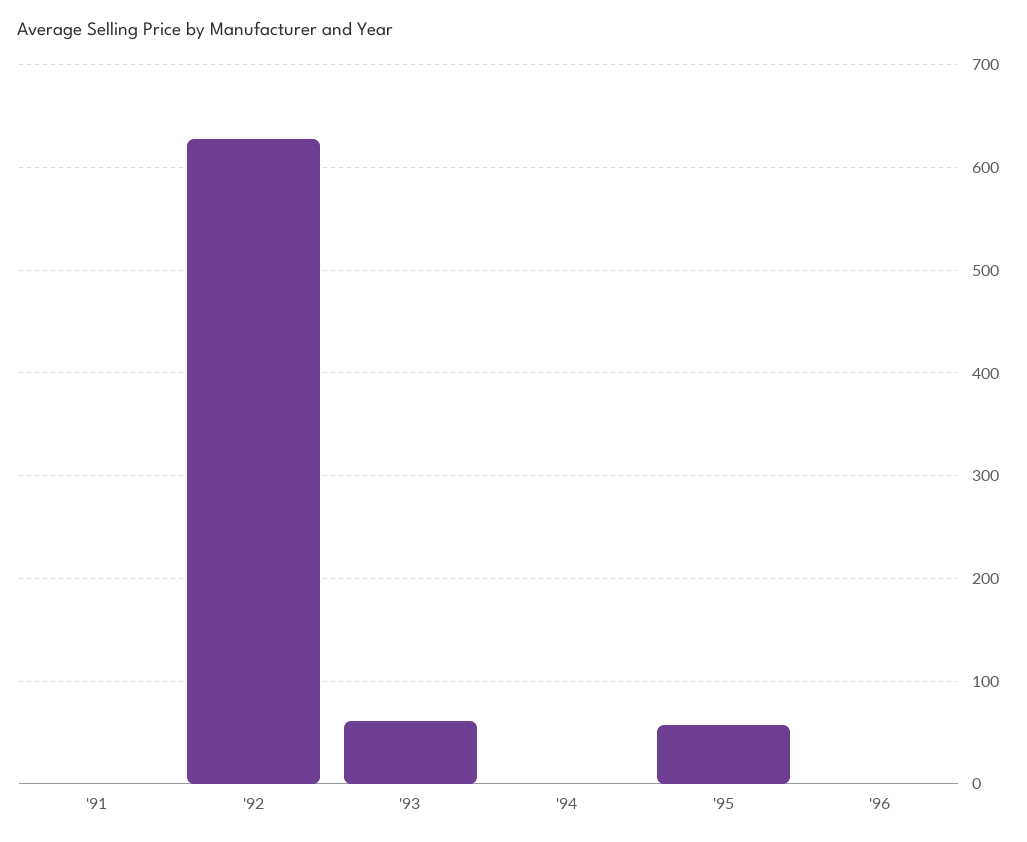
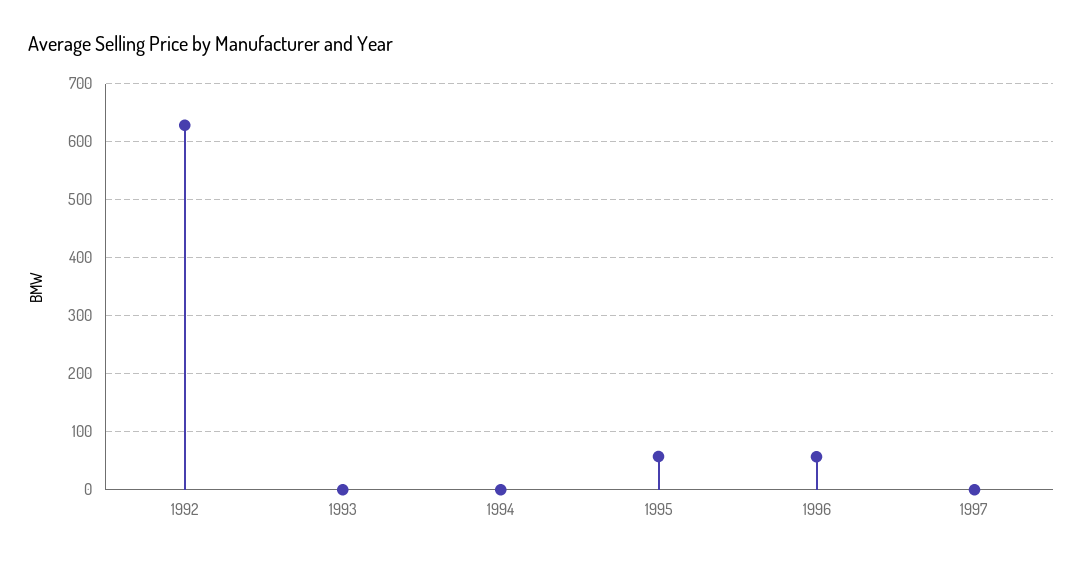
'91: 0 -> none
'93: 60 -> 0
'96: 0 -> 60
1997: none -> 0

